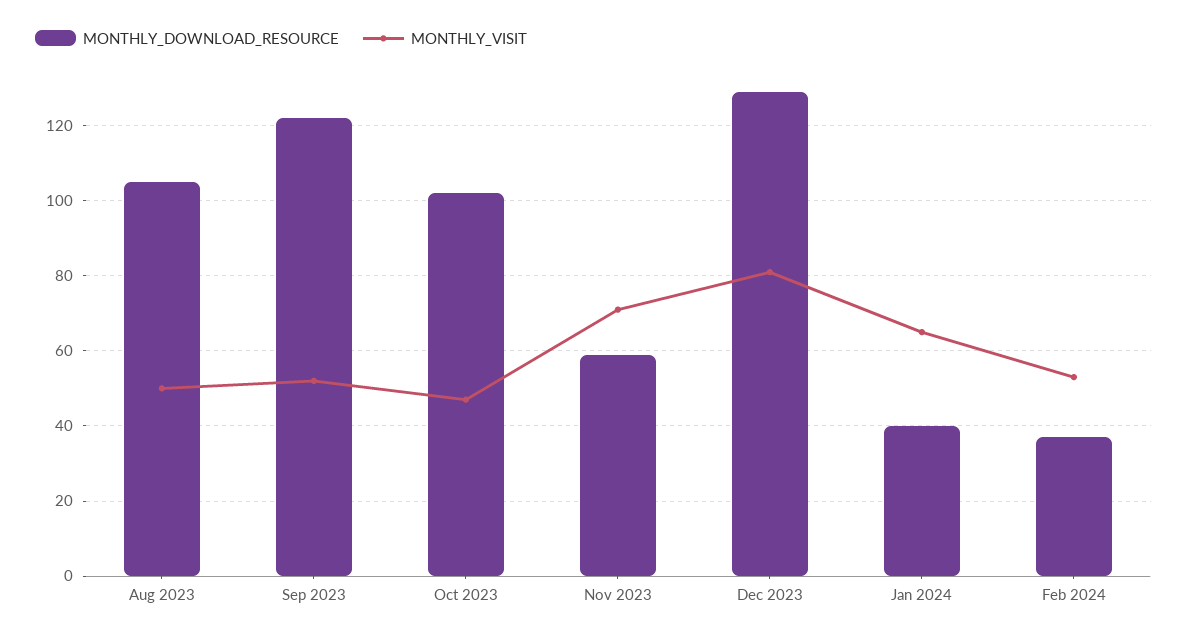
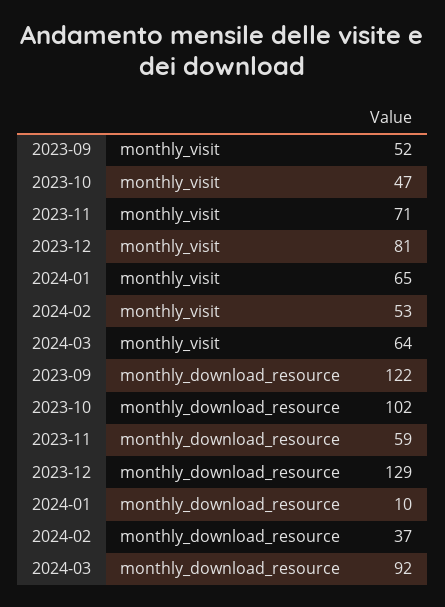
MONTHLY_DOWNLOAD_RESOURCE, Aug 2023: 105 -> none
MONTHLY_VISIT, Aug 2023: 50 -> none
MONTHLY_DOWNLOAD_RESOURCE, Jan 2024: 40 -> 10
MONTHLY_VISIT, 2024-03: none -> 64
MONTHLY_DOWNLOAD_RESOURCE, 2024-03: none -> 92

